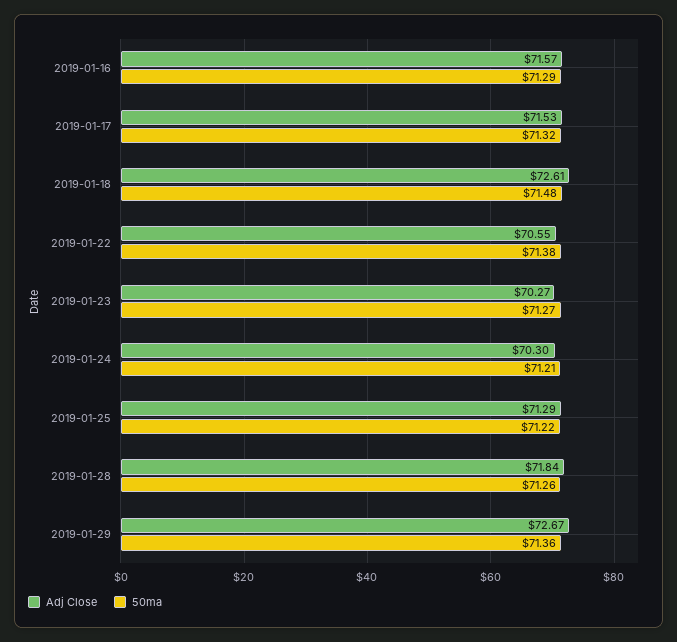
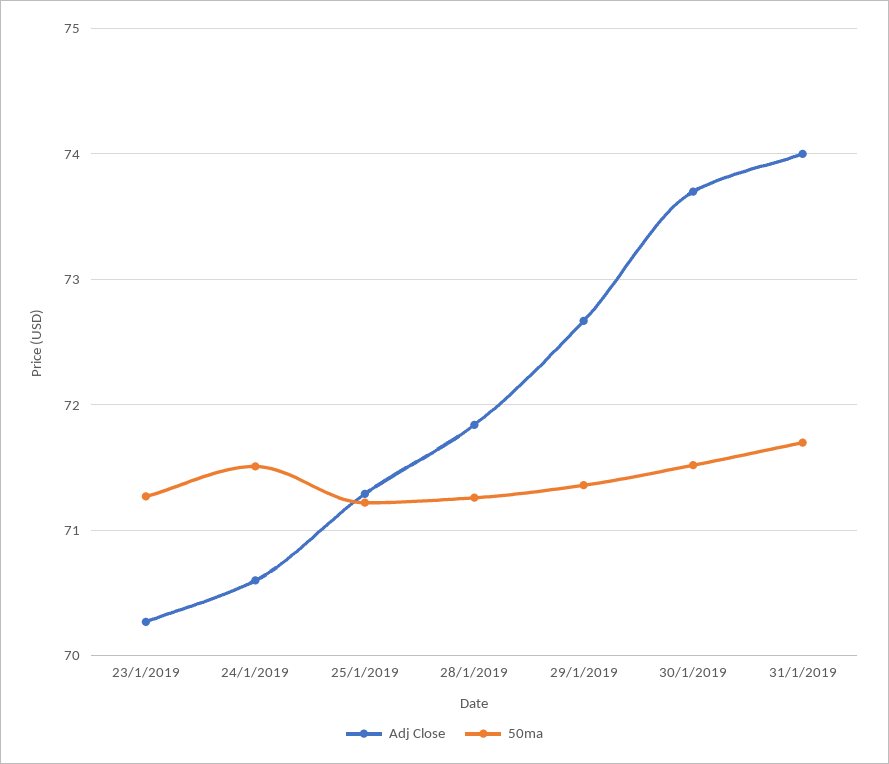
Adj Close, 2019-01-16: 71.57 -> none
50ma, 2019-01-16: 71.29 -> none
Adj Close, 2019-01-17: 71.53 -> none
50ma, 2019-01-17: 71.32 -> none
Adj Close, 2019-01-18: 72.61 -> none
50ma, 2019-01-18: 71.48 -> none
Adj Close, 2019-01-22: 70.55 -> none
50ma, 2019-01-22: 71.38 -> none
Adj Close, 2019-01-24: 70.3 -> 70.6
50ma, 2019-01-24: 71.21 -> 71.5
Adj Close, 30/1/2019: none -> 73.7
50ma, 30/1/2019: none -> 71.5
Adj Close, 31/1/2019: none -> 74
50ma, 31/1/2019: none -> 71.7

